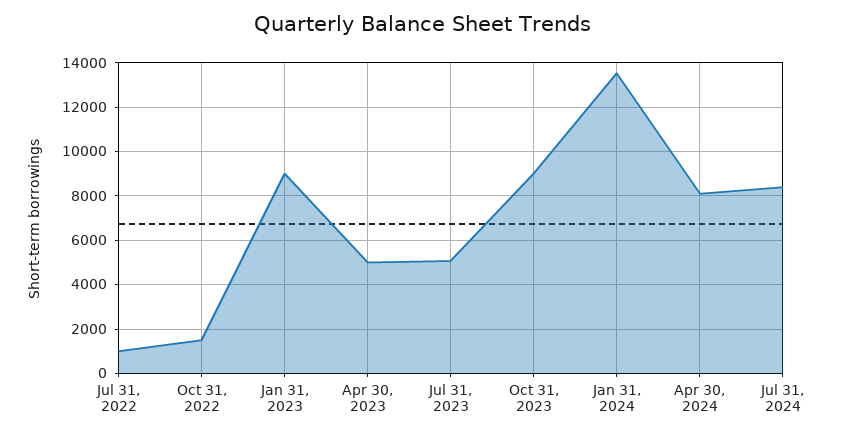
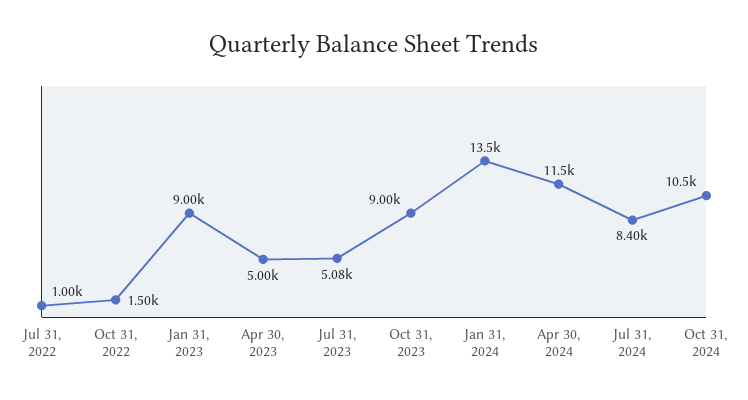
Apr 30, 2024: 8000 -> 11500
Oct 31, 2024: none -> 10500

